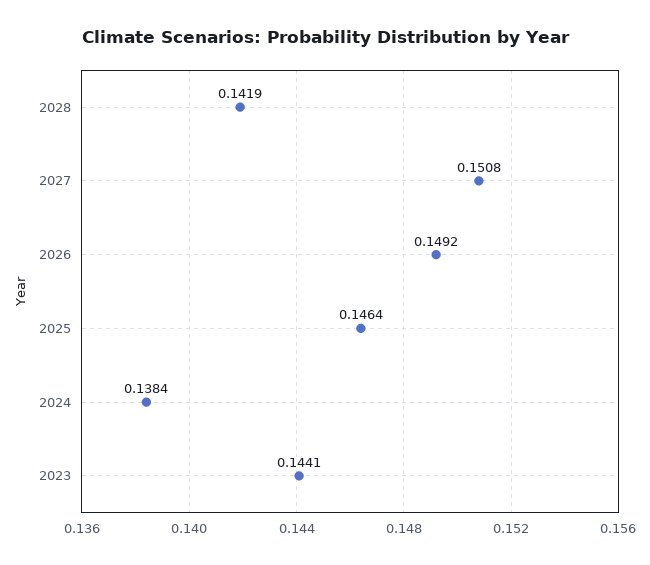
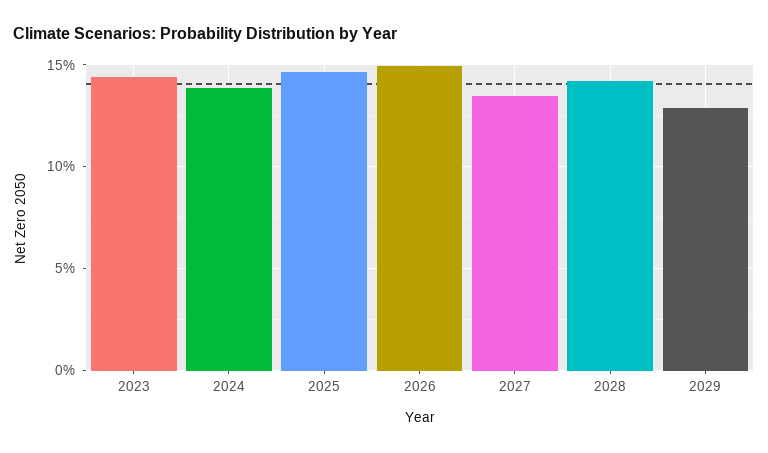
2027: 0.1508 -> 0.135
2029: none -> 0.13

